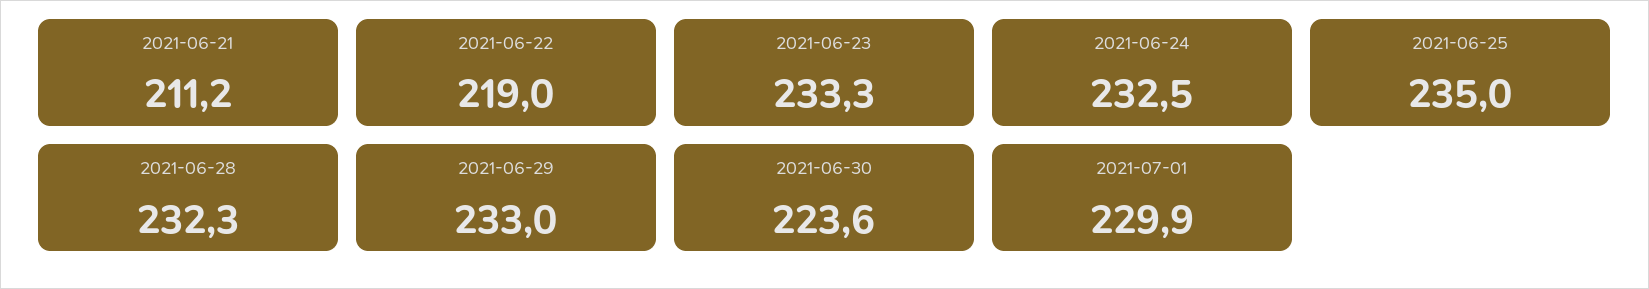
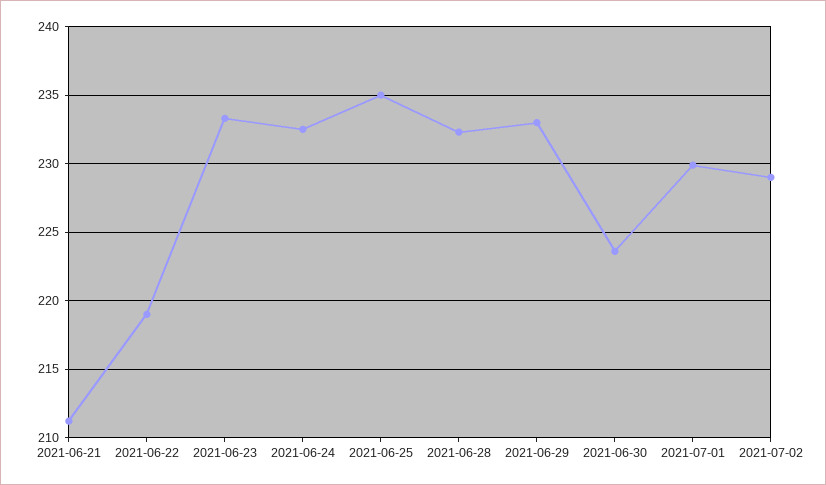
2021-07-02: none -> 229

